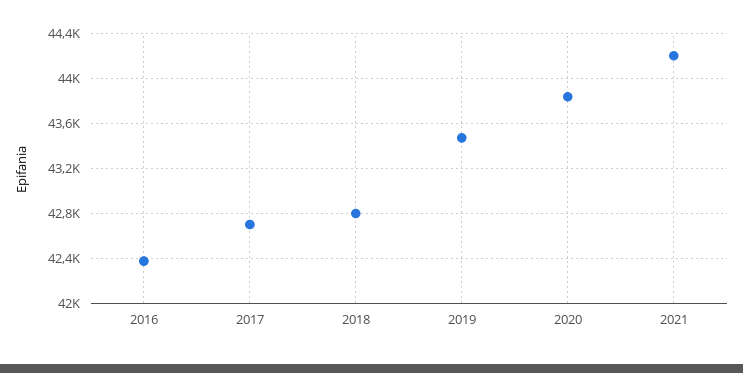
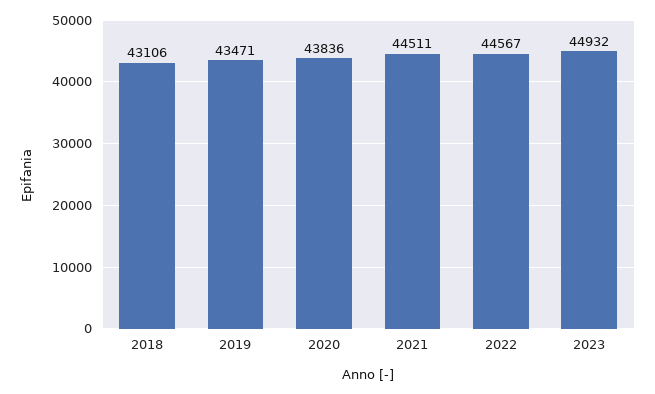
2016: 42400 -> none
2017: 42700 -> none
2018: 42800 -> 43106
2021: 44200 -> 44511
2022: none -> 44567
2023: none -> 44932

